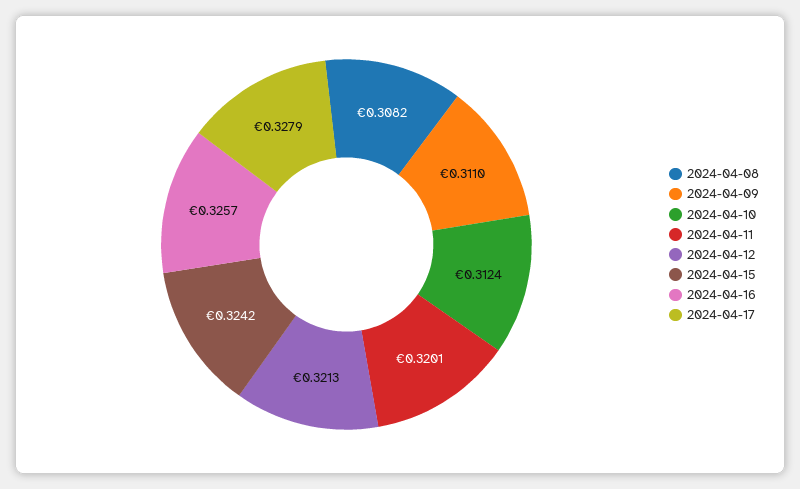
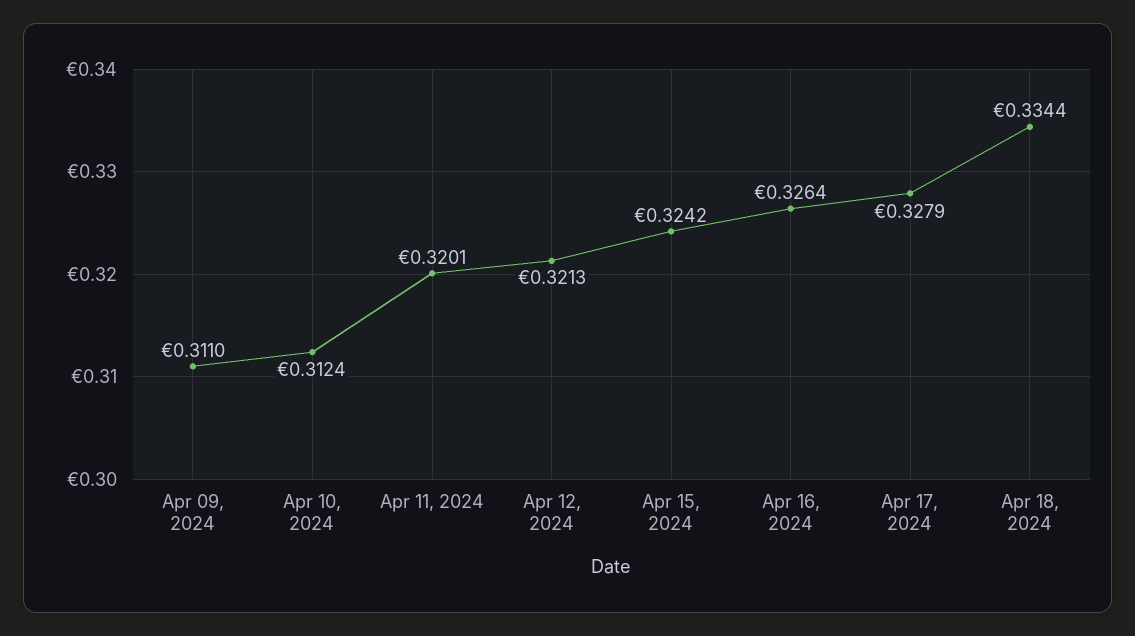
2024-04-08: 0.3082 -> none
2024-04-16: 0.3257 -> 0.3264
Apr 18, 2024: none -> 0.3344

